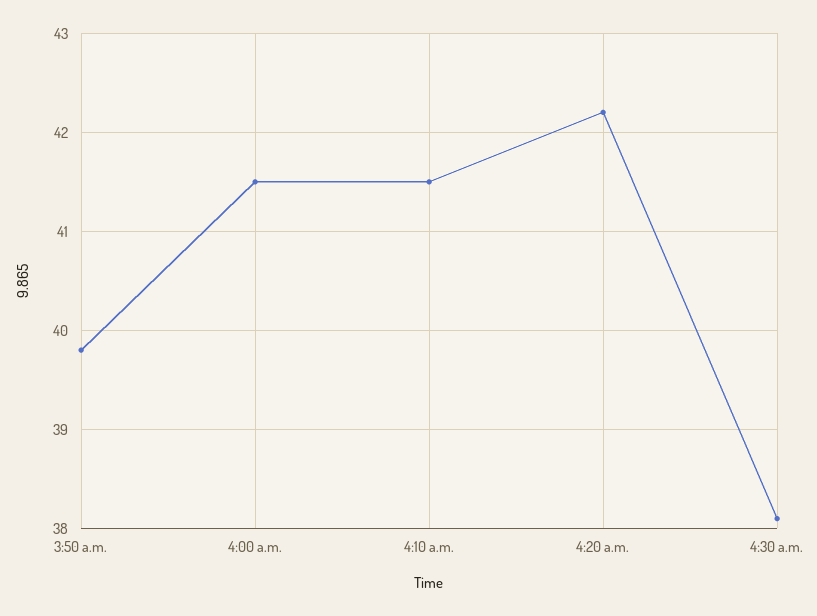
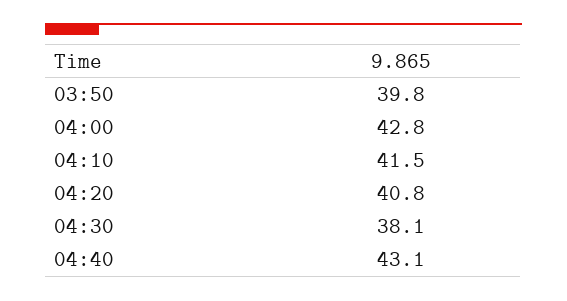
4:00 a.m.: 41.5 -> 42.8
4:20 a.m.: 42.2 -> 40.8
04:40: none -> 43.1

